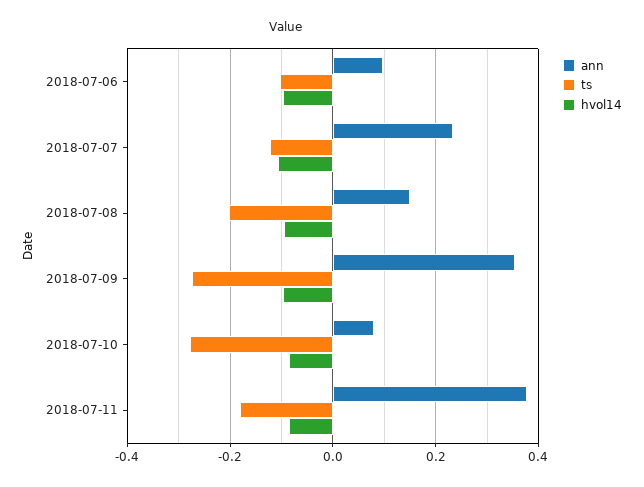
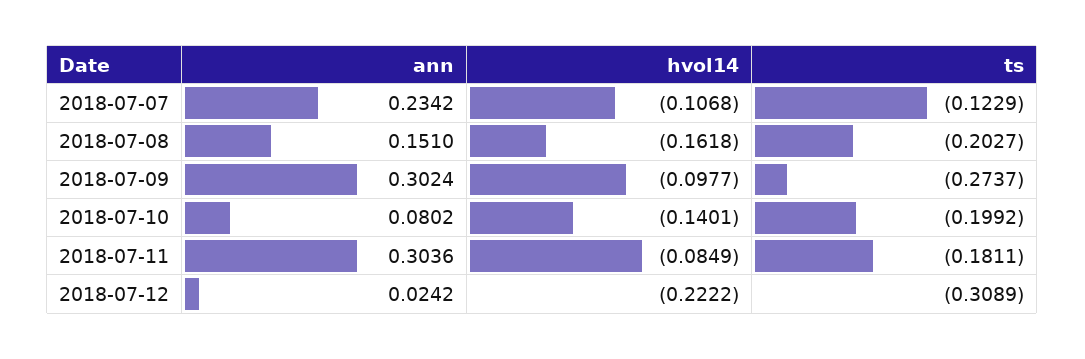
ann, 2018-07-06: 0.1 -> none
ts, 2018-07-06: -0.1 -> none
hvol14, 2018-07-06: -0.1 -> none
hvol14, 2018-07-08: -0.1 -> -0.1618
ann, 2018-07-09: 0.36 -> 0.3024
ts, 2018-07-10: -0.28 -> -0.1992
hvol14, 2018-07-10: -0.08 -> -0.1401
ann, 2018-07-11: 0.38 -> 0.3036
ann, 2018-07-12: none -> 0.0242
hvol14, 2018-07-12: none -> -0.2222
ts, 2018-07-12: none -> -0.3089

